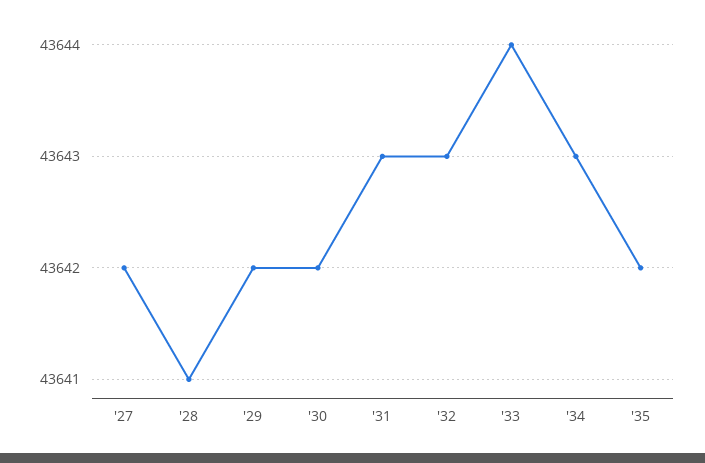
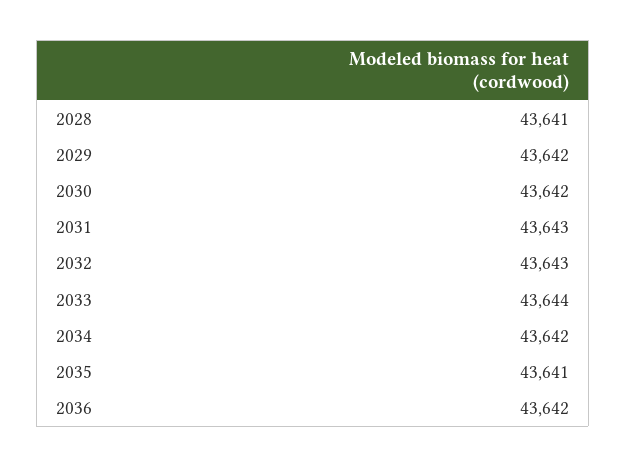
'27: 43642 -> none
'34: 43643 -> 43642
'35: 43642 -> 43641
2036: none -> 43642

